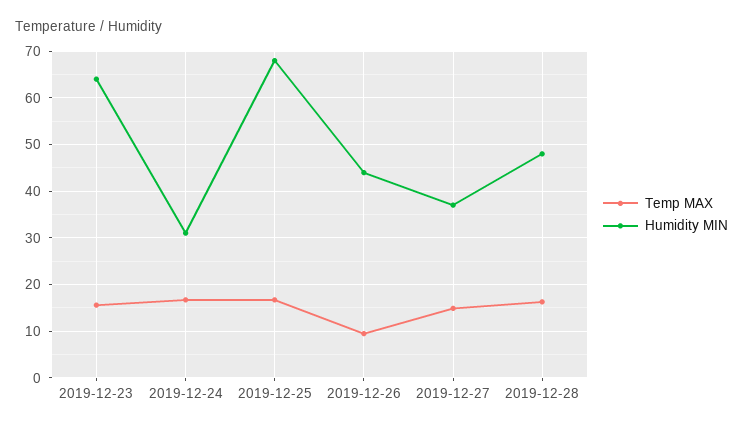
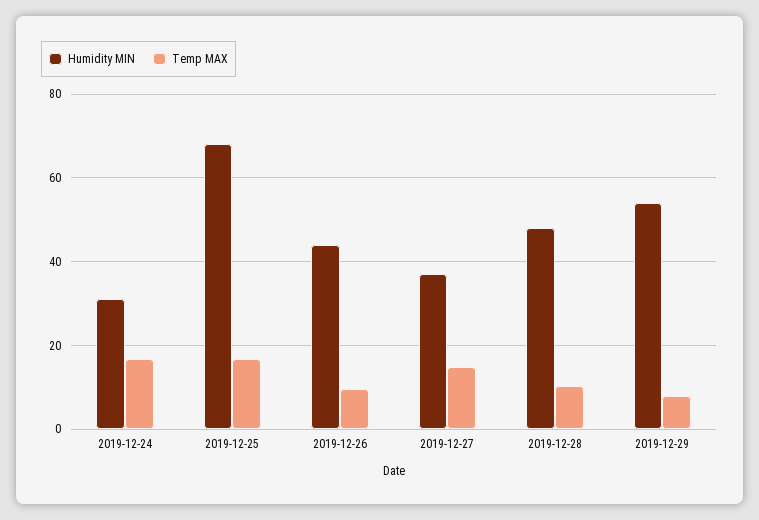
Temp MAX, 2019-12-23: 16 -> none
Humidity MIN, 2019-12-23: 64 -> none
Temp MAX, 2019-12-28: 16 -> 10
Humidity MIN, 2019-12-29: none -> 54
Temp MAX, 2019-12-29: none -> 8

